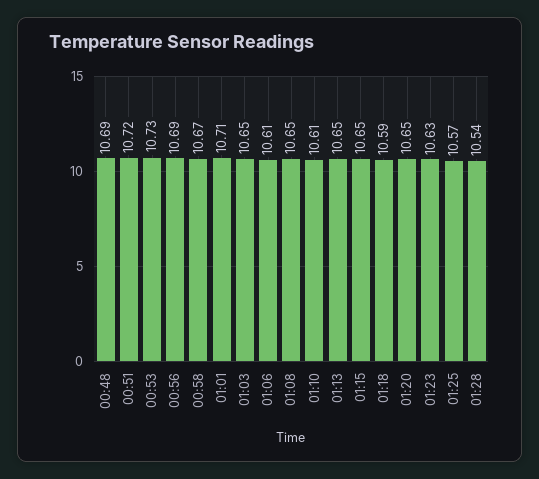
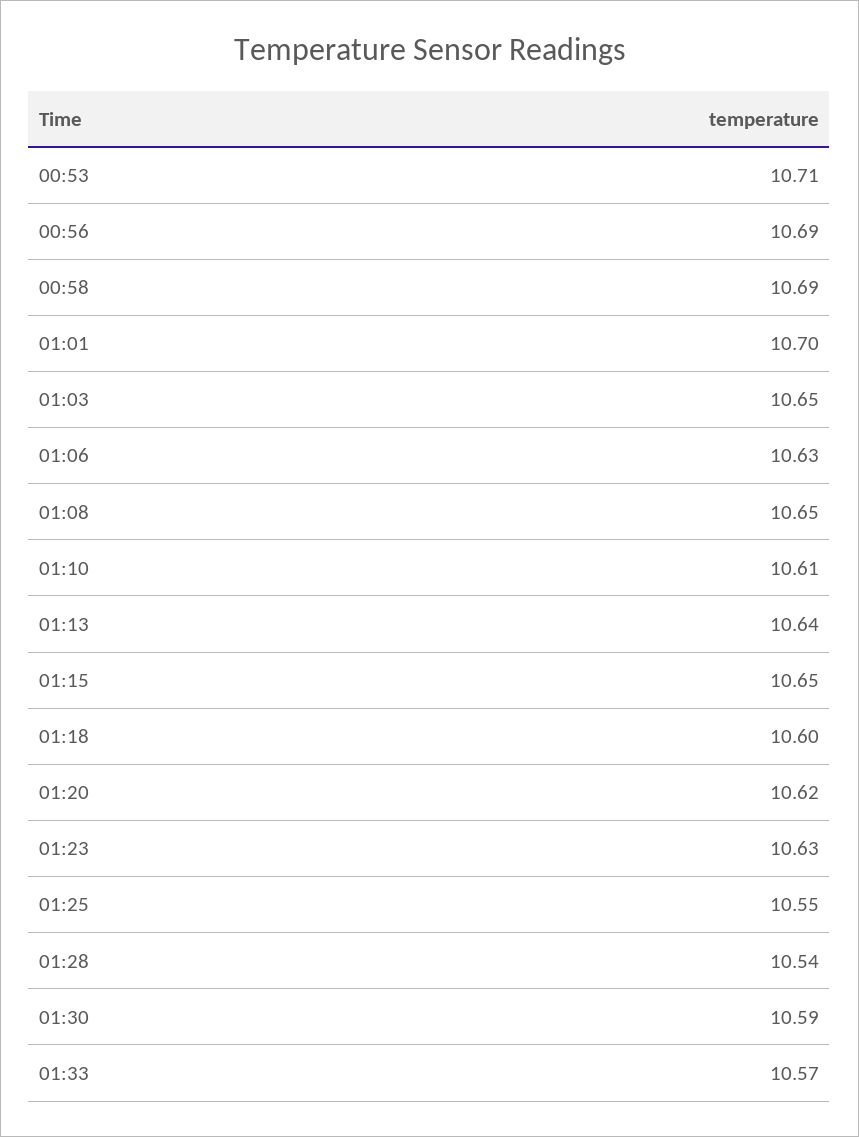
00:48: 10.69 -> none
00:51: 10.72 -> none
00:53: 10.73 -> 10.71
00:58: 10.67 -> 10.69
01:01: 10.71 -> 10.7
01:06: 10.61 -> 10.63
01:13: 10.65 -> 10.64
01:18: 10.59 -> 10.6
01:20: 10.65 -> 10.62
01:25: 10.57 -> 10.55
01:30: none -> 10.59
01:33: none -> 10.57

